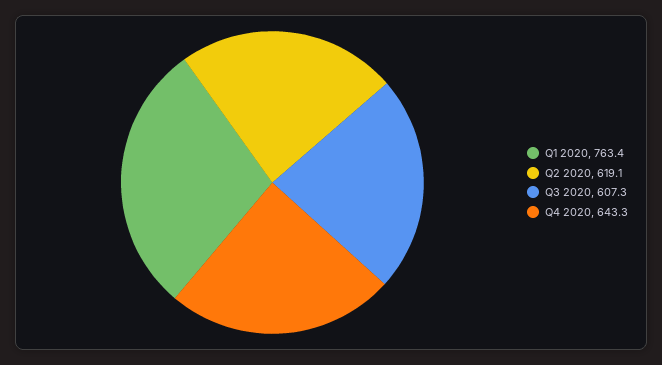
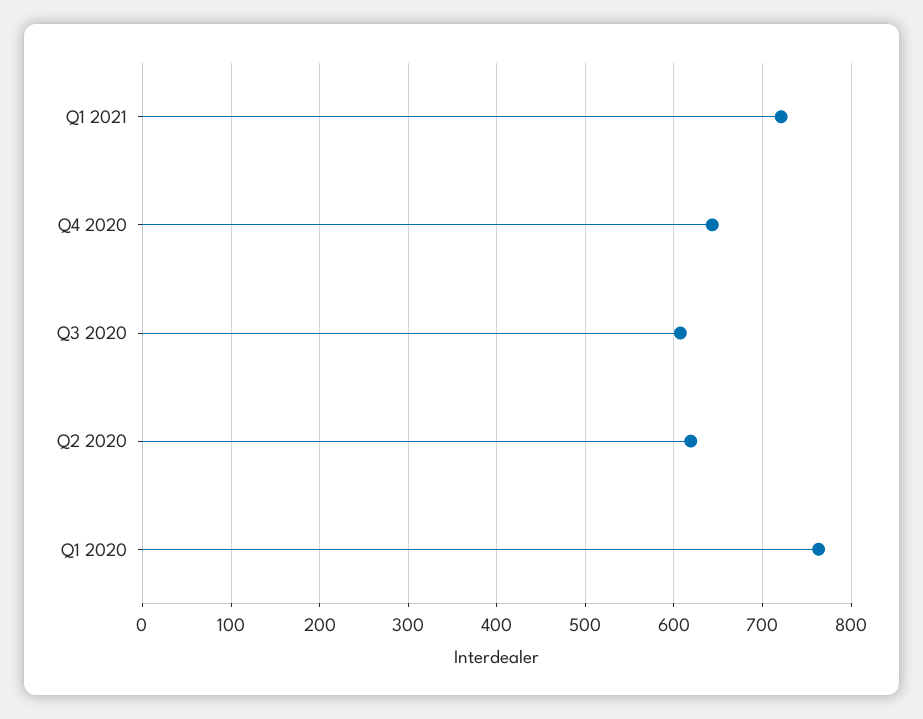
Q1 2021: none -> 720

